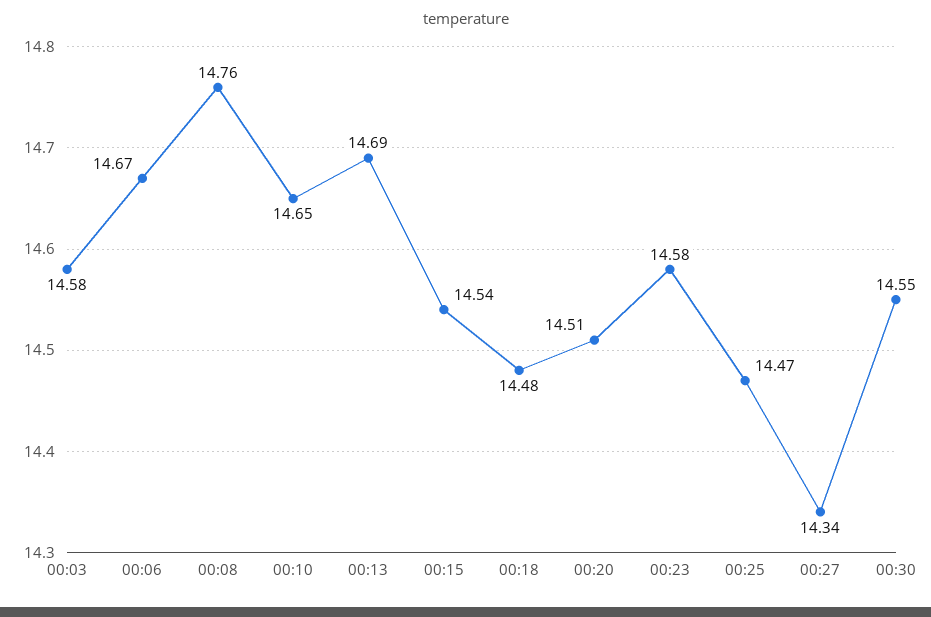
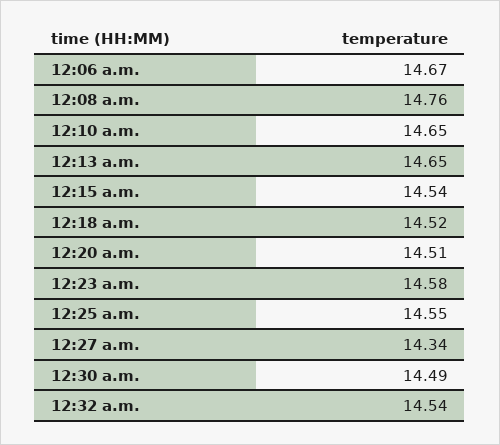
00:03: 14.58 -> none
00:13: 14.69 -> 14.65
00:18: 14.48 -> 14.52
00:25: 14.47 -> 14.55
00:30: 14.55 -> 14.49
12:32 a.m.: none -> 14.54

